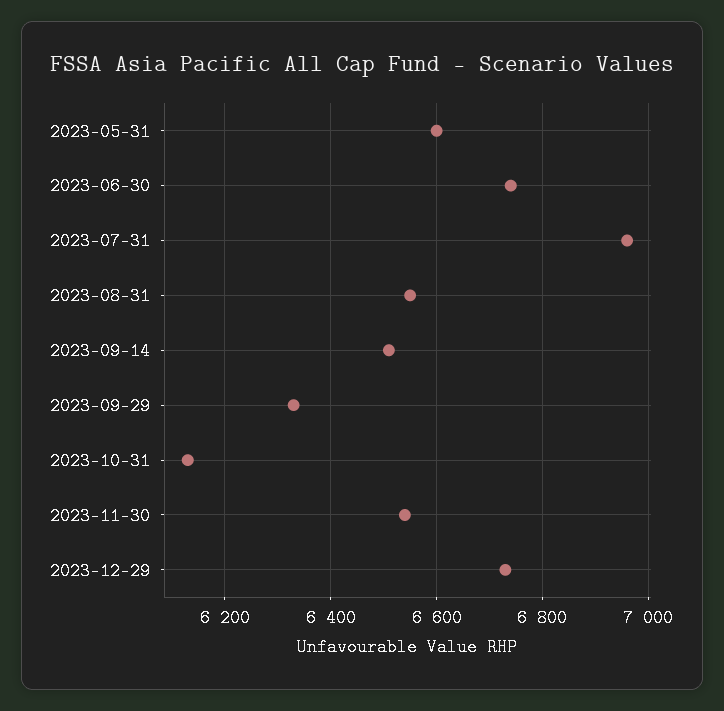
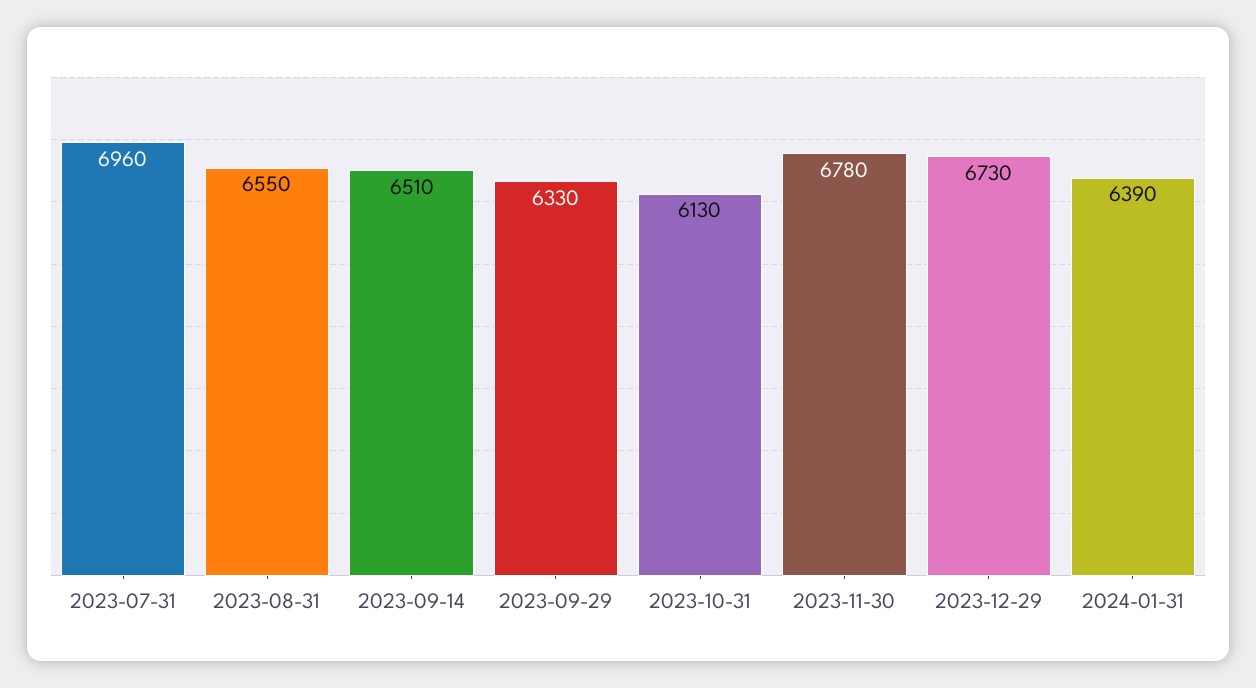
2023-05-31: 6600 -> none
2023-06-30: 6740 -> none
2023-11-30: 6540 -> 6780
2024-01-31: none -> 6390

